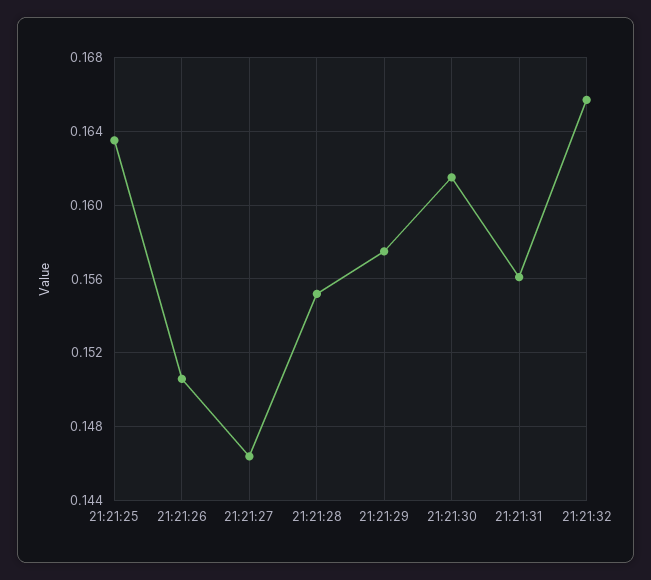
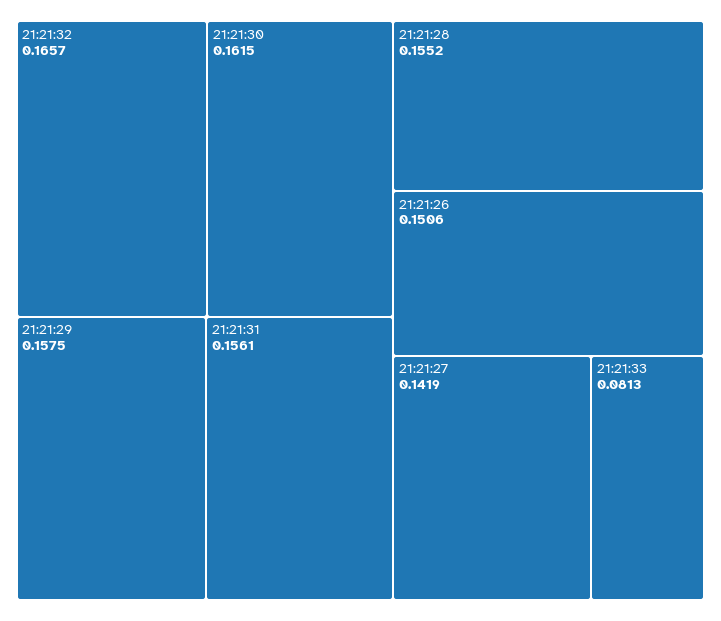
21:21:25: 0.1635 -> none
21:21:27: 0.1465 -> 0.1419
21:21:33: none -> 0.0813

